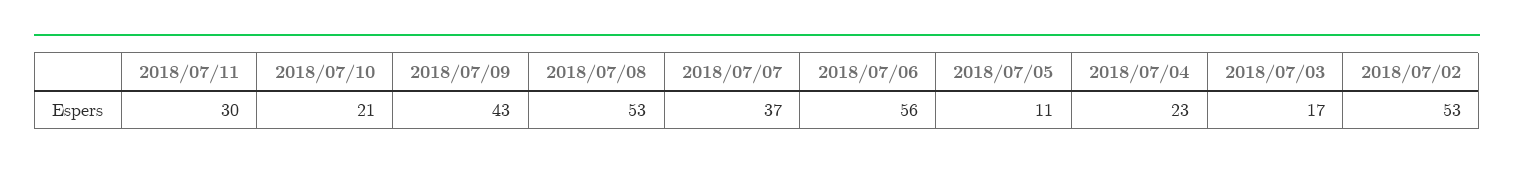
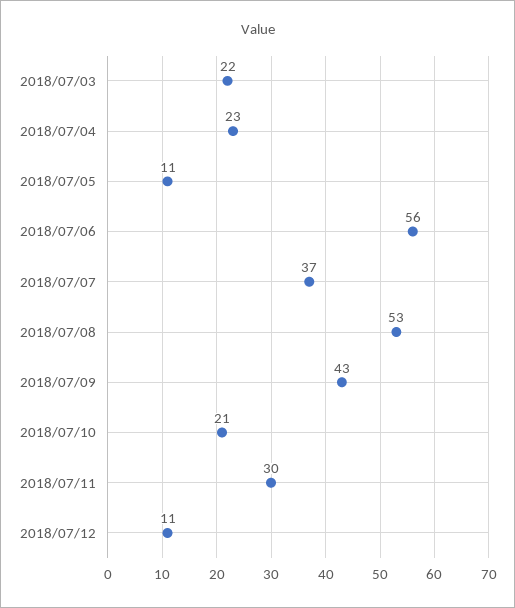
2018/07/03: 17 -> 22
2018/07/02: 53 -> none
2018/07/12: none -> 11

